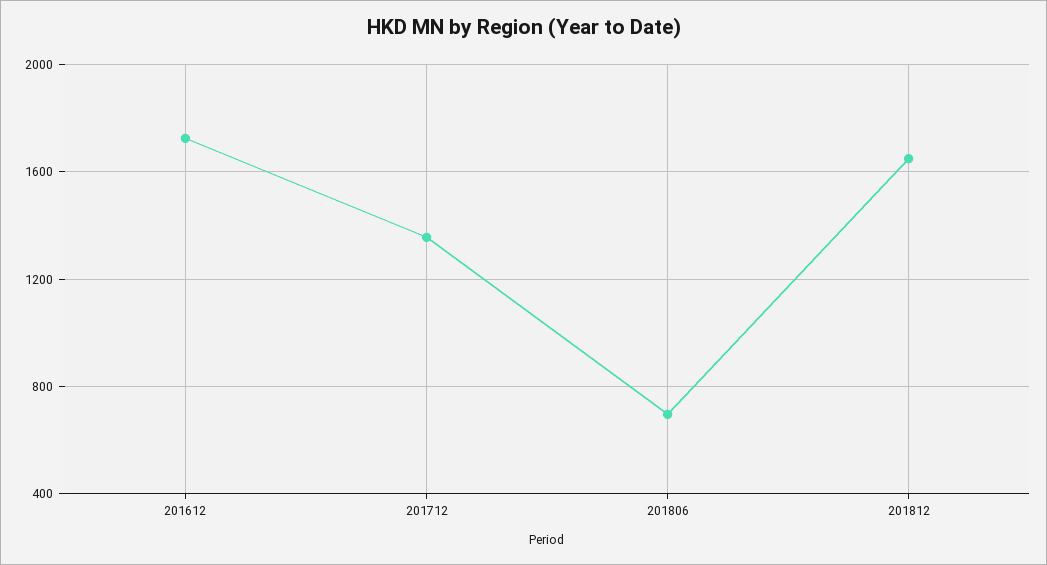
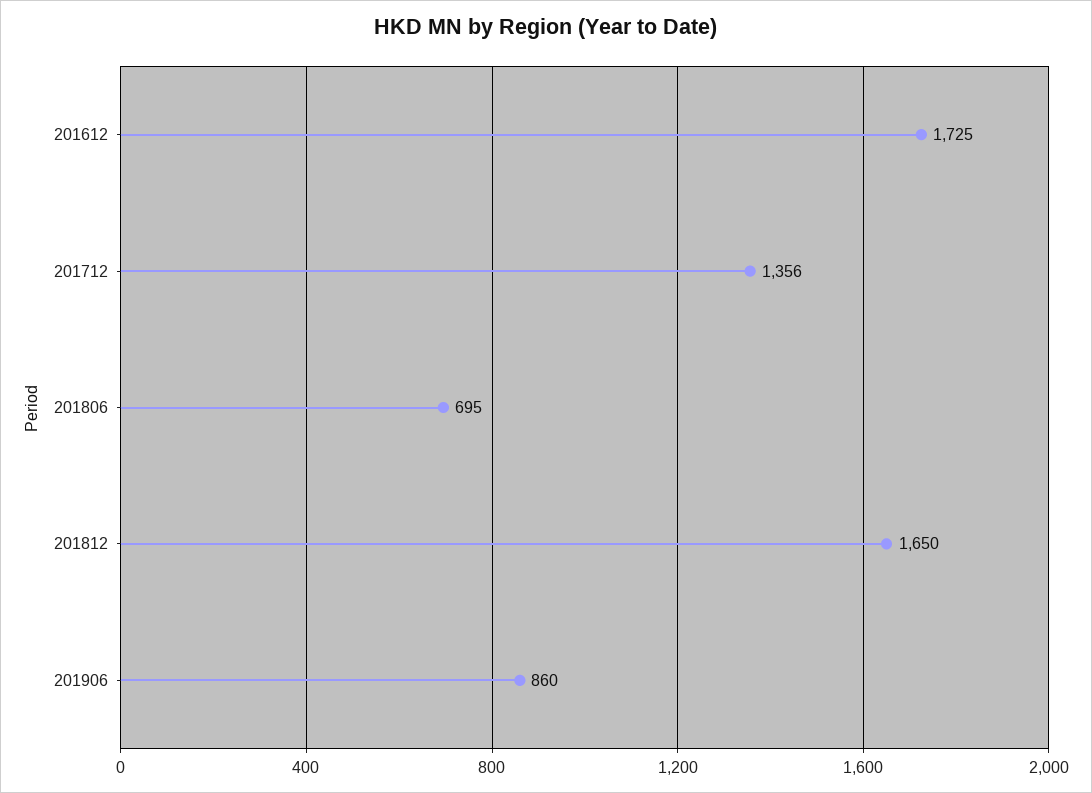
201906: none -> 860

